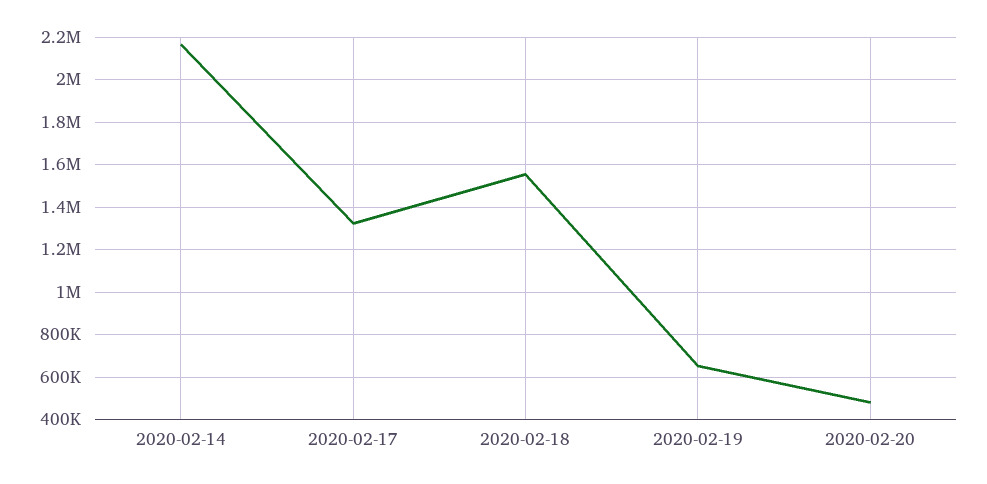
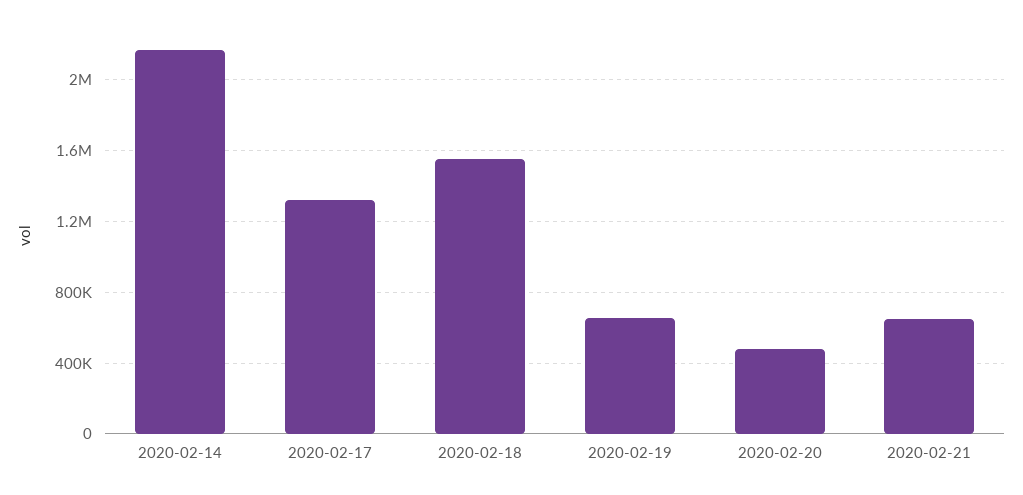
2020-02-21: none -> 650000

